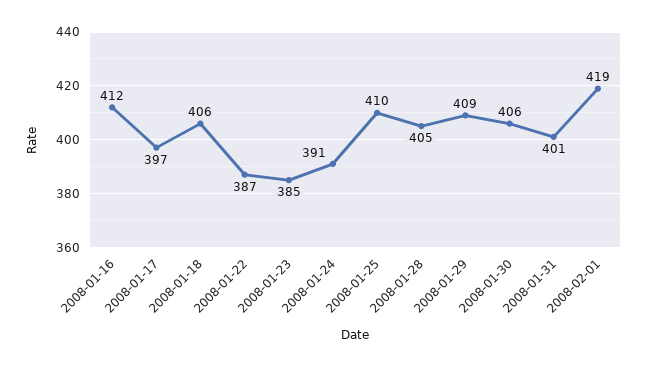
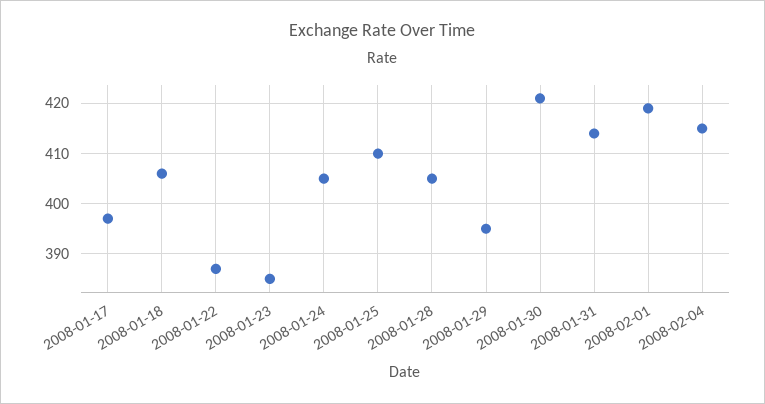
2008-01-16: 412 -> none
2008-01-24: 391 -> 405
2008-01-29: 409 -> 395
2008-01-30: 406 -> 420
2008-01-31: 401 -> 415
2008-02-04: none -> 415

